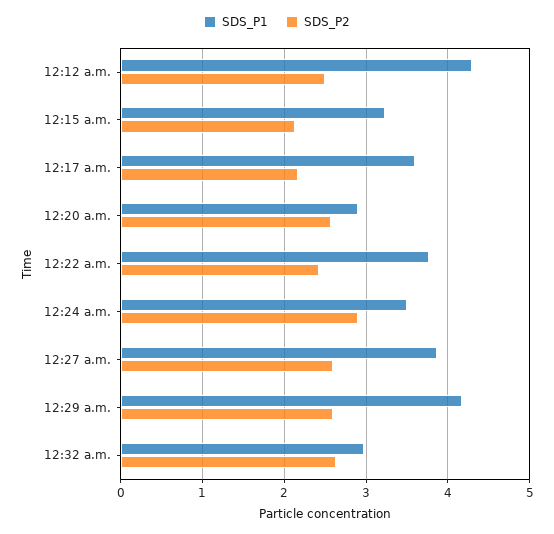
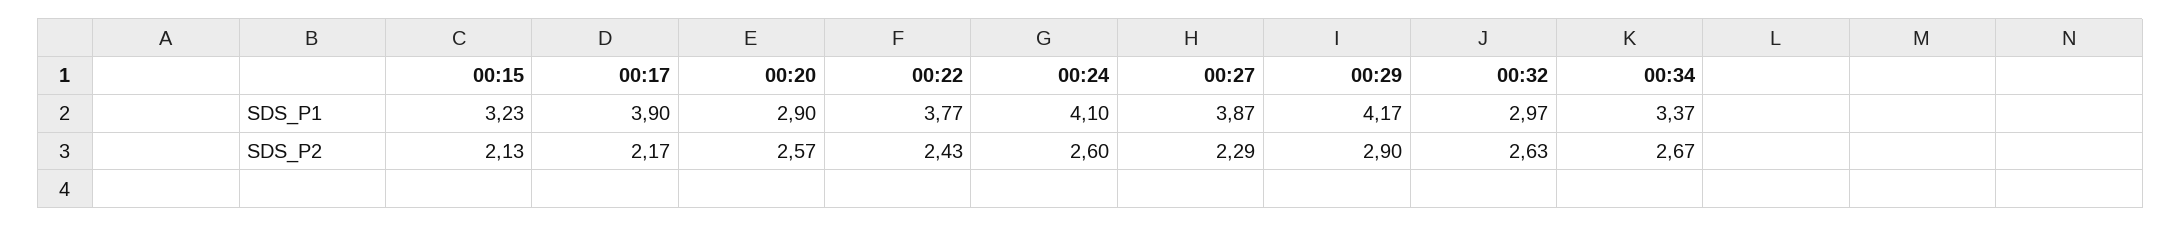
SDS_P1, 12:12 a.m.: 4.3 -> none
SDS_P2, 12:12 a.m.: 2.5 -> none
SDS_P1, 12:17 a.m.: 3.6 -> 3.9
SDS_P1, 12:24 a.m.: 3.5 -> 4.1
SDS_P2, 12:24 a.m.: 2.9 -> 2.6
SDS_P2, 12:27 a.m.: 2.6 -> 2.29
SDS_P2, 12:29 a.m.: 2.6 -> 2.9
SDS_P1, 00:34: none -> 3.37
SDS_P2, 00:34: none -> 2.67

